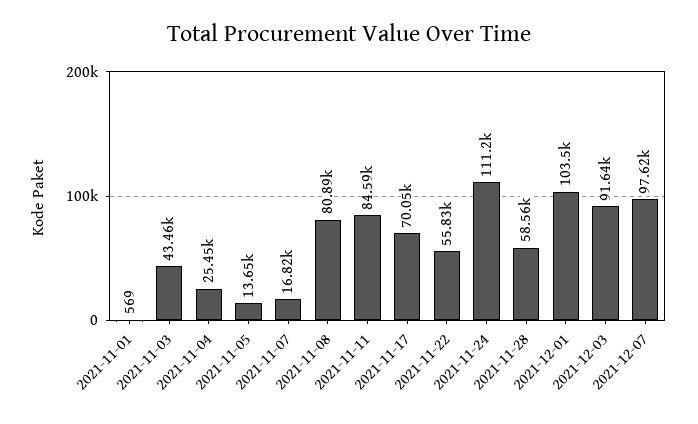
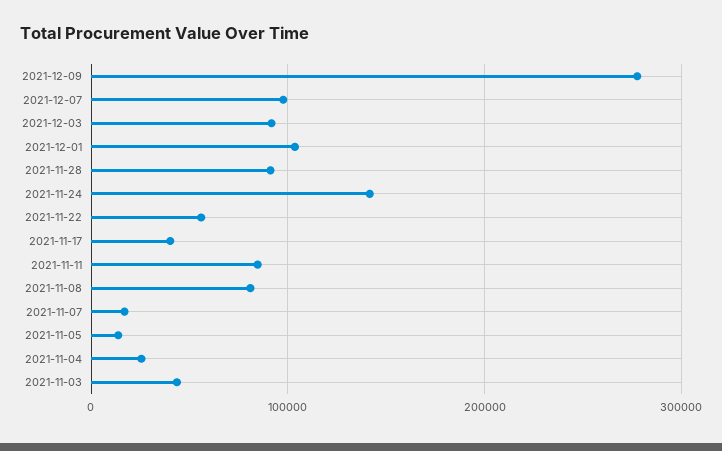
2021-11-01: 569 -> none
2021-11-17: 70050 -> 40000
2021-11-24: 111200 -> 140000
2021-11-28: 58560 -> 90000
2021-12-09: none -> 280000

